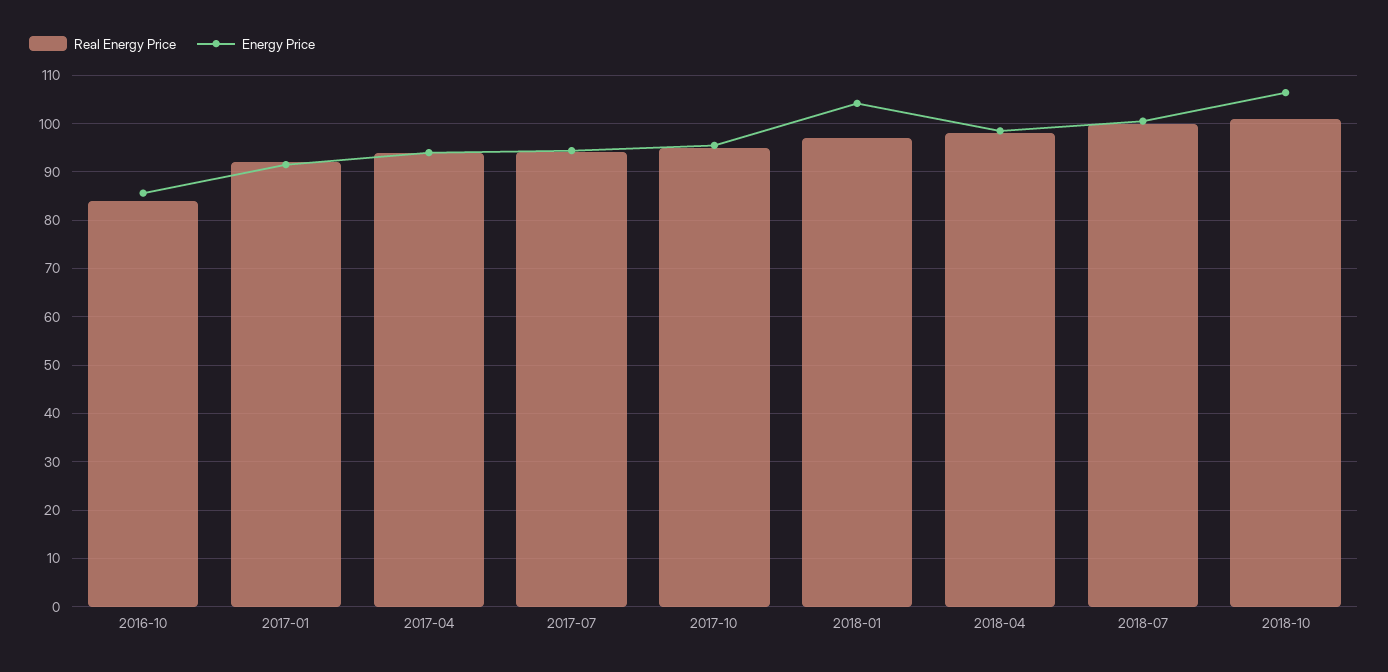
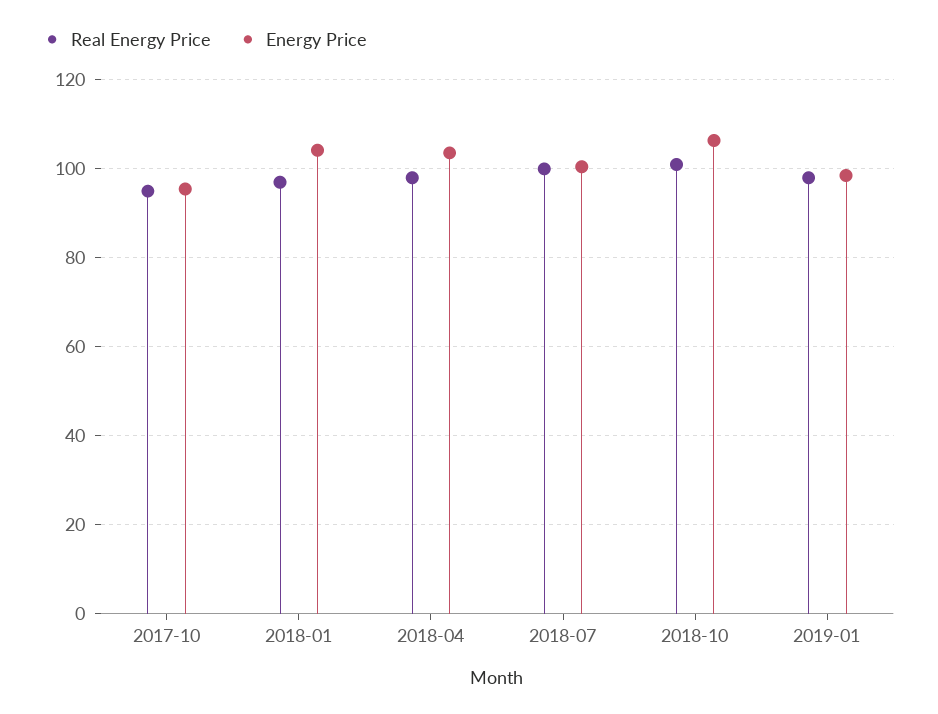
Real Energy Price, 2016-10: 84 -> none
Energy Price, 2016-10: 86 -> none
Real Energy Price, 2017-01: 92 -> none
Energy Price, 2017-01: 92 -> none
Real Energy Price, 2017-04: 94 -> none
Energy Price, 2017-04: 94 -> none
Real Energy Price, 2017-07: 94 -> none
Energy Price, 2017-07: 94 -> none
Energy Price, 2018-04: 98 -> 104
Real Energy Price, 2019-01: none -> 98
Energy Price, 2019-01: none -> 98

